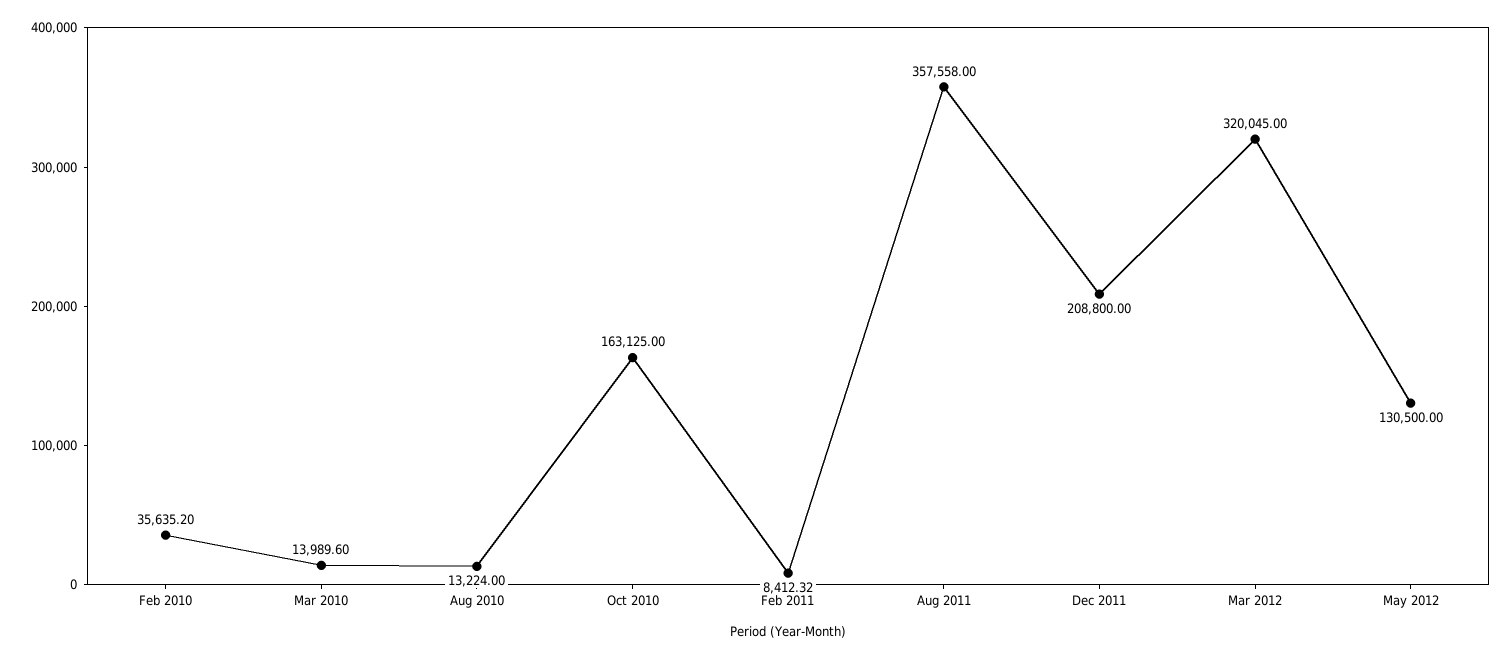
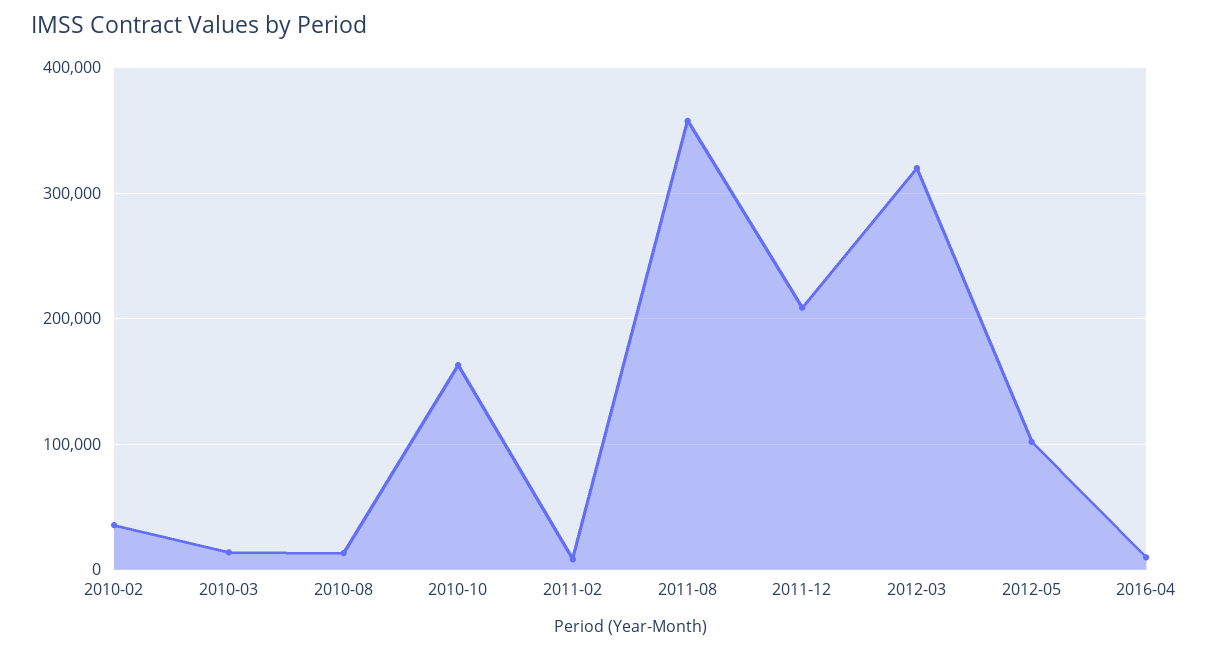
May 2012: 130500 -> 100000
2016-04: none -> 10000

